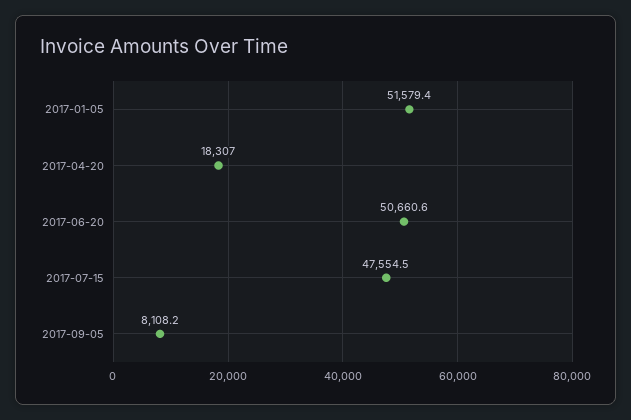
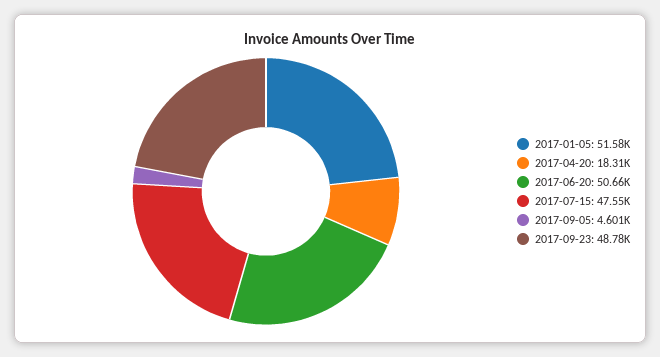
2017-09-05: 8108.2 -> 4601
2017-09-23: none -> 48780

